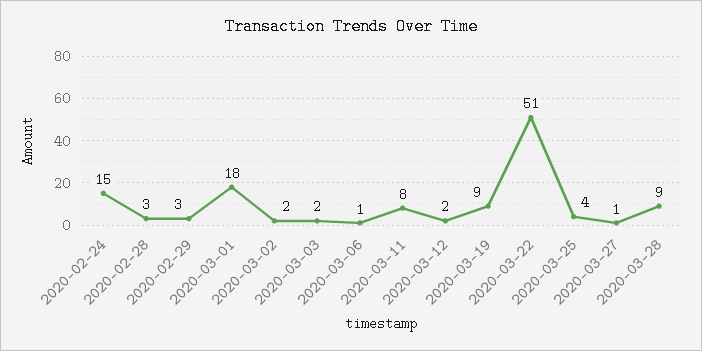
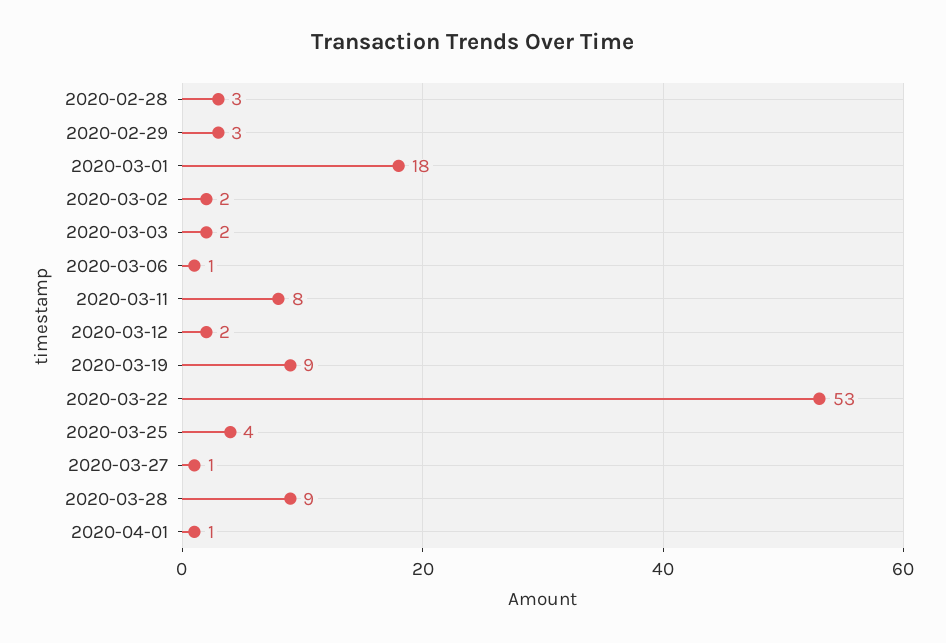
2020-02-24: 15 -> none
2020-03-22: 51 -> 53
2020-04-01: none -> 1

